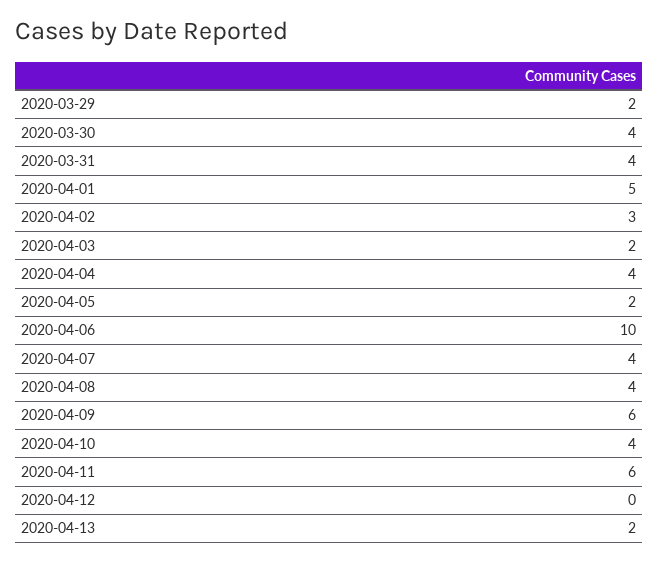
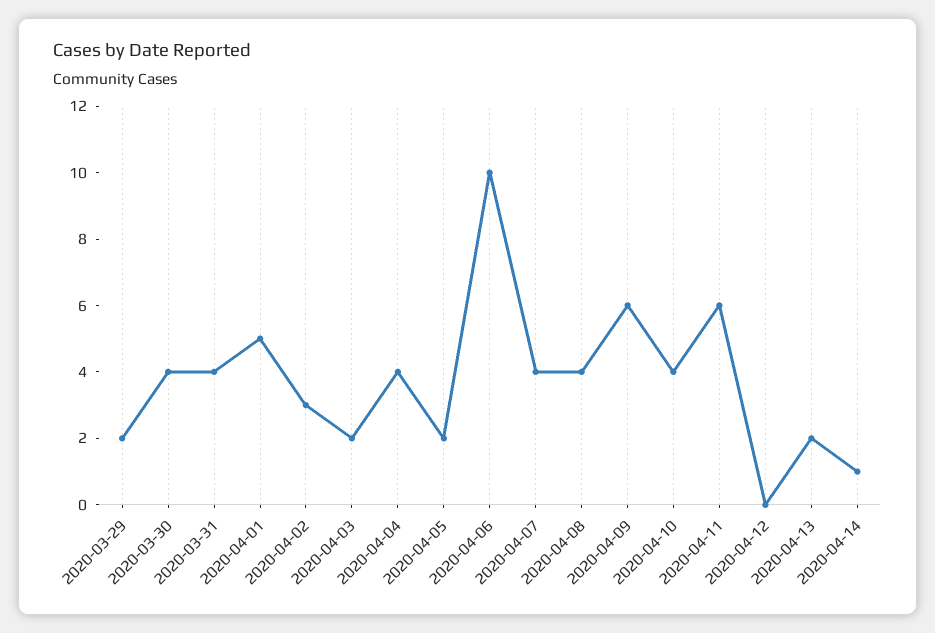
2020-04-14: none -> 1

